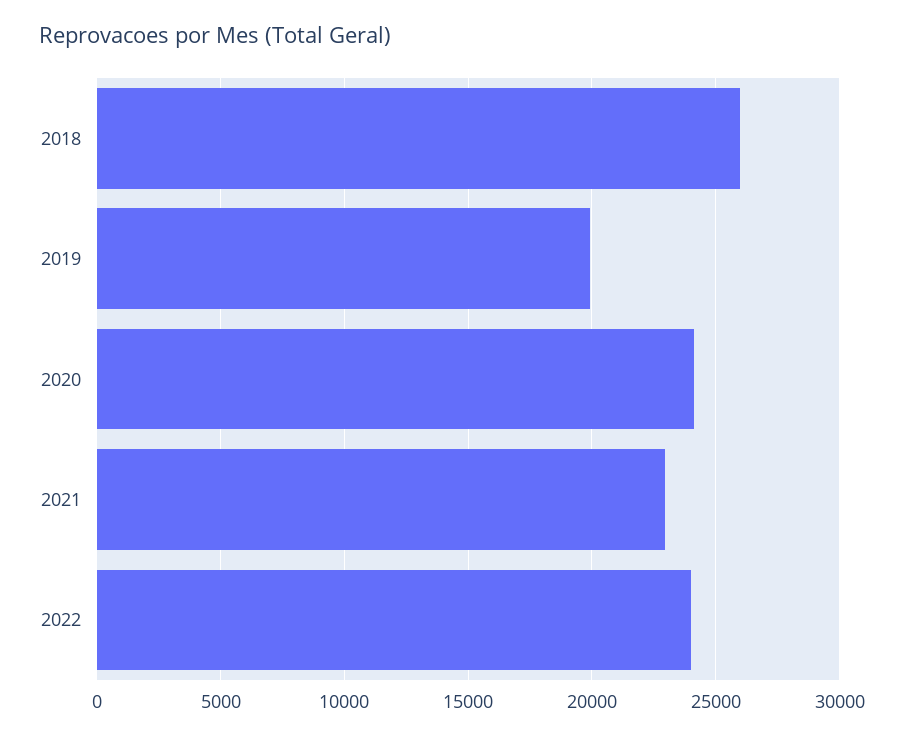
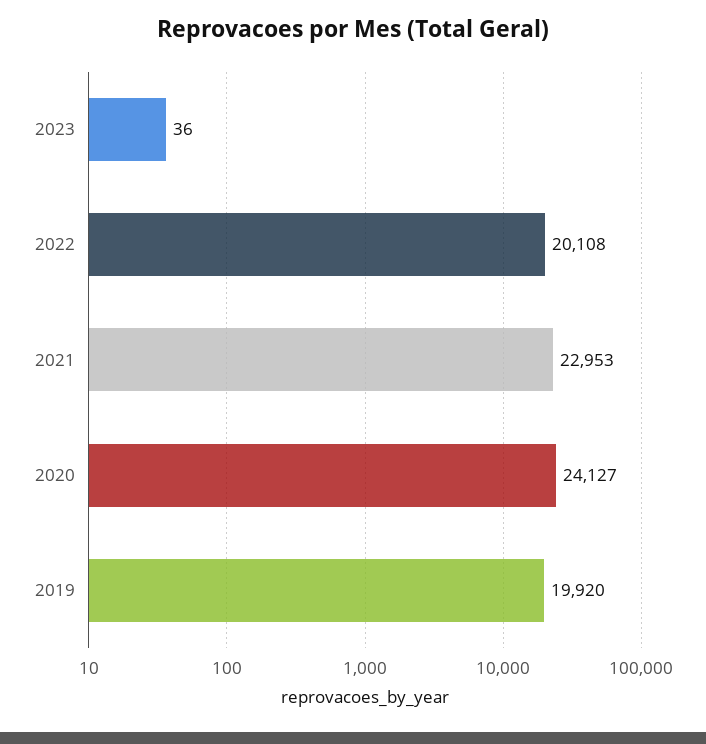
2018: 26000 -> none
2022: 24000 -> 20108
2023: none -> 36

